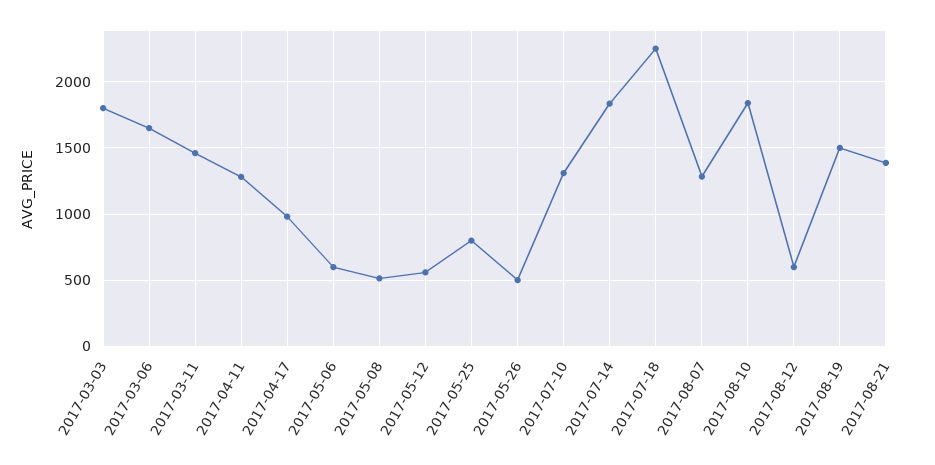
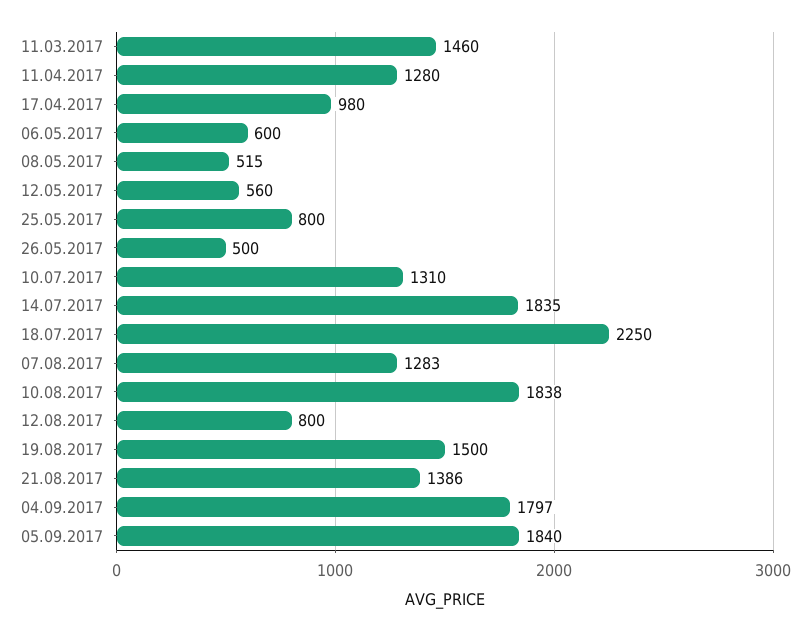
2017-03-03: 1800 -> none
2017-03-06: 1650 -> none
2017-08-12: 600 -> 800
04.09.2017: none -> 1797
05.09.2017: none -> 1840

